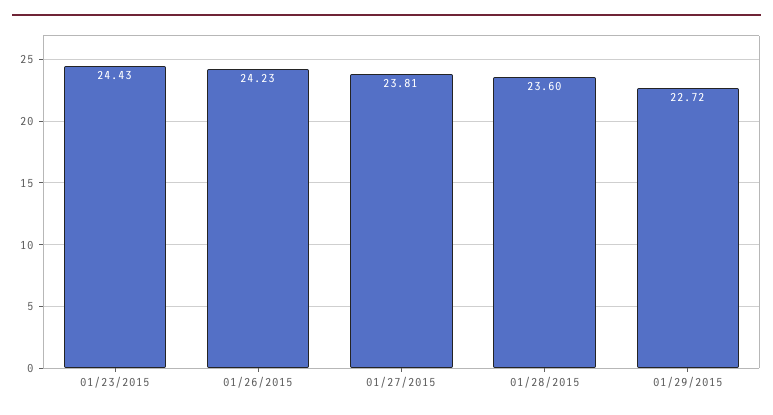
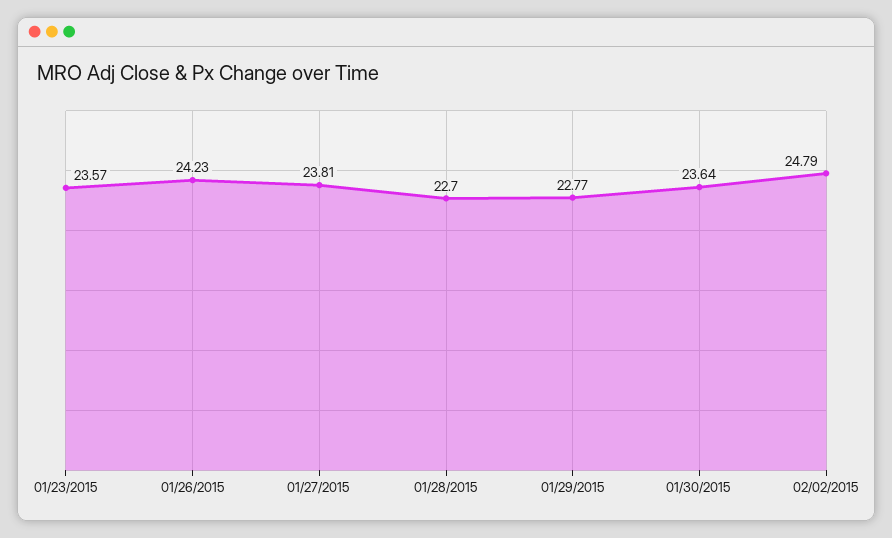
01/23/2015: 24.43 -> 23.57
01/28/2015: 23.6 -> 22.7
01/29/2015: 22.72 -> 22.77
01/30/2015: none -> 23.64
02/02/2015: none -> 24.79

